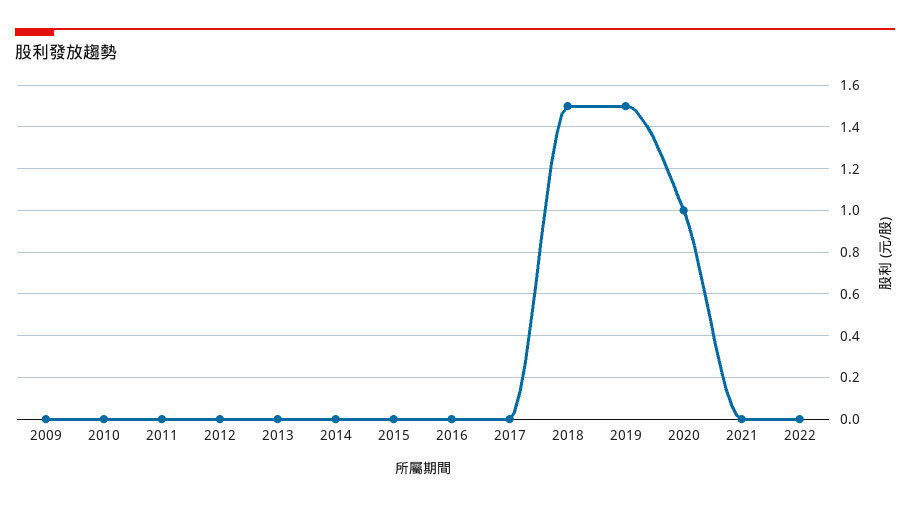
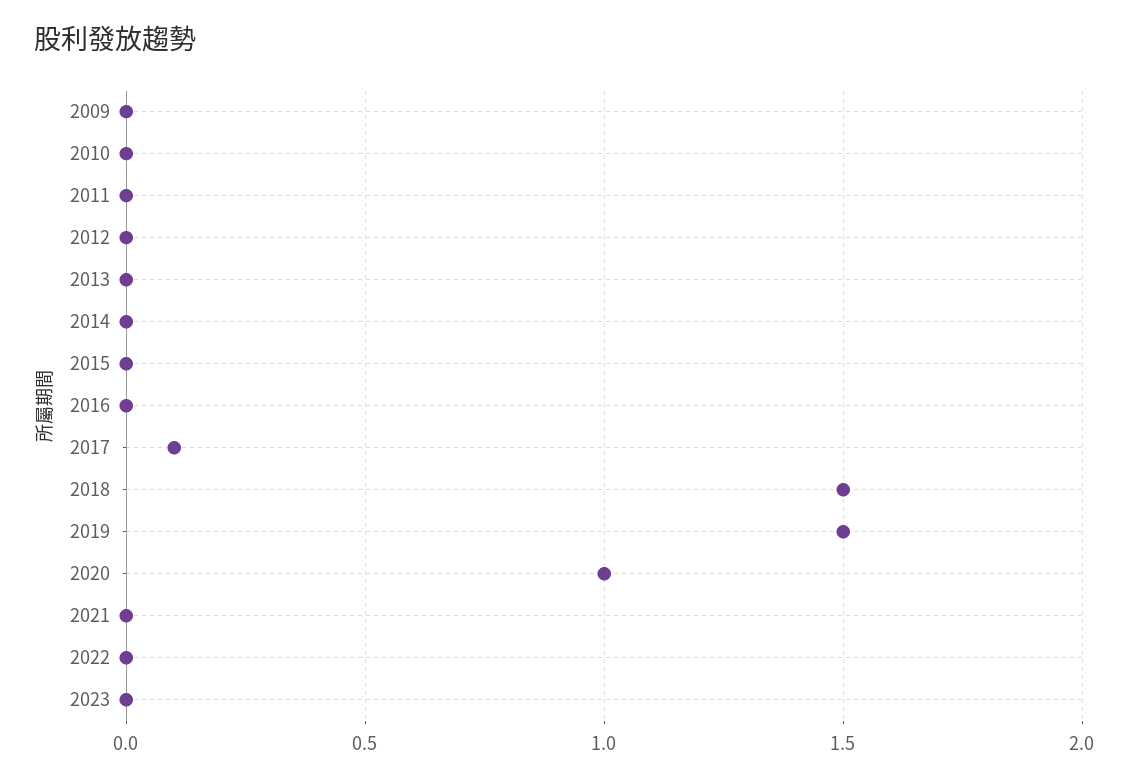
2017: 0 -> 0.1
2023: none -> 0

